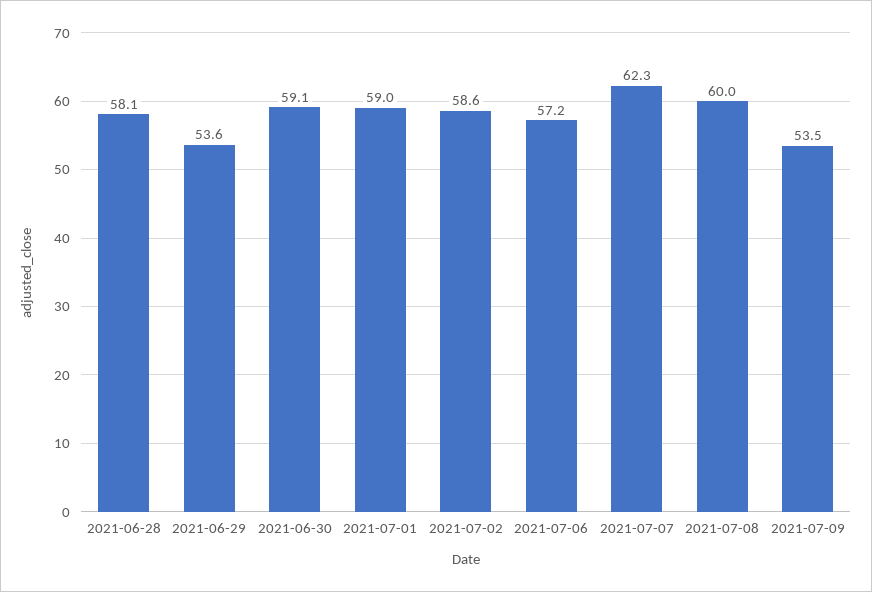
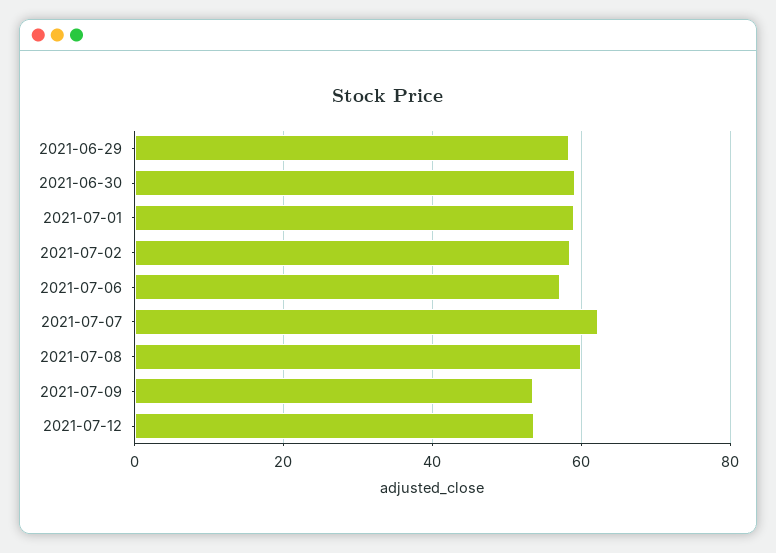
2021-06-28: 58.1 -> none
2021-06-29: 53.6 -> 58
2021-07-12: none -> 54

